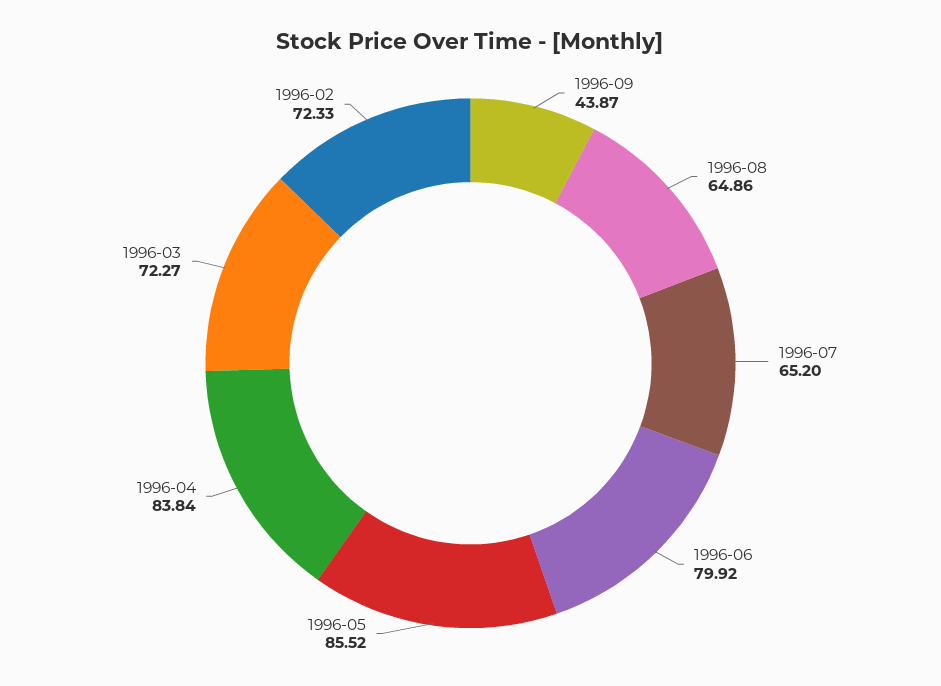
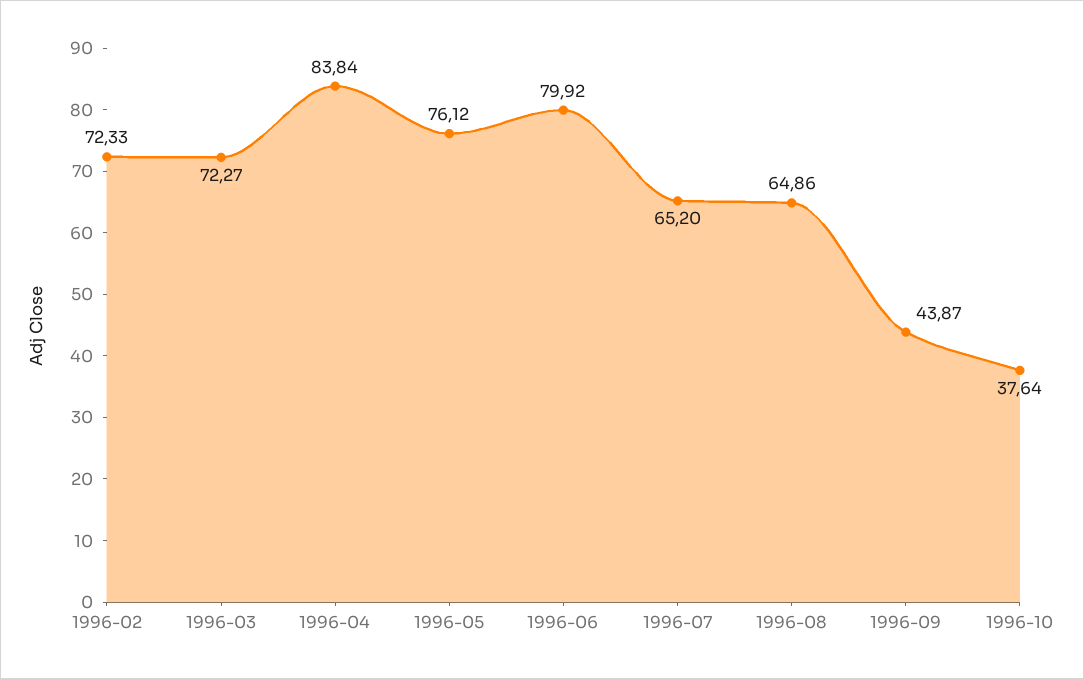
1996-05: 85.52 -> 76.12
1996-10: none -> 37.64

